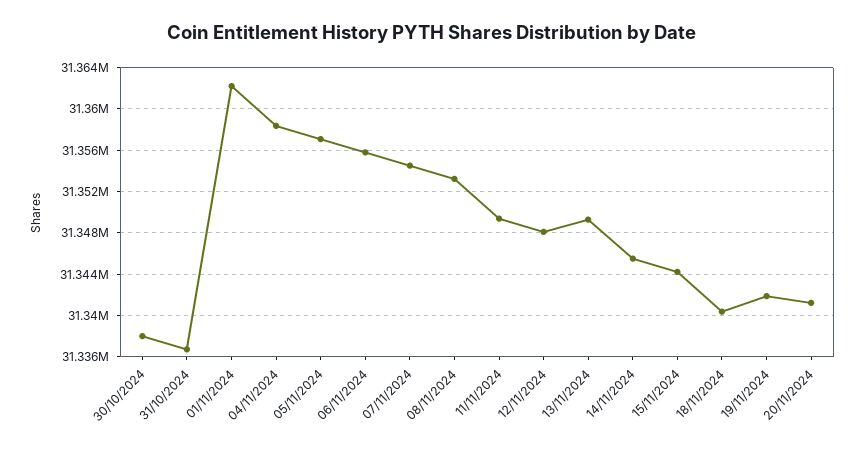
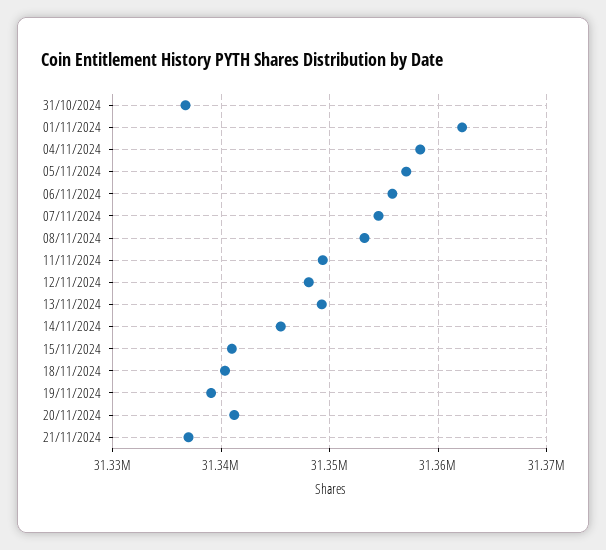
30/10/2024: 31338000 -> none
15/11/2024: 31344000 -> 31341000
19/11/2024: 31342000 -> 31339000
21/11/2024: none -> 31337000

